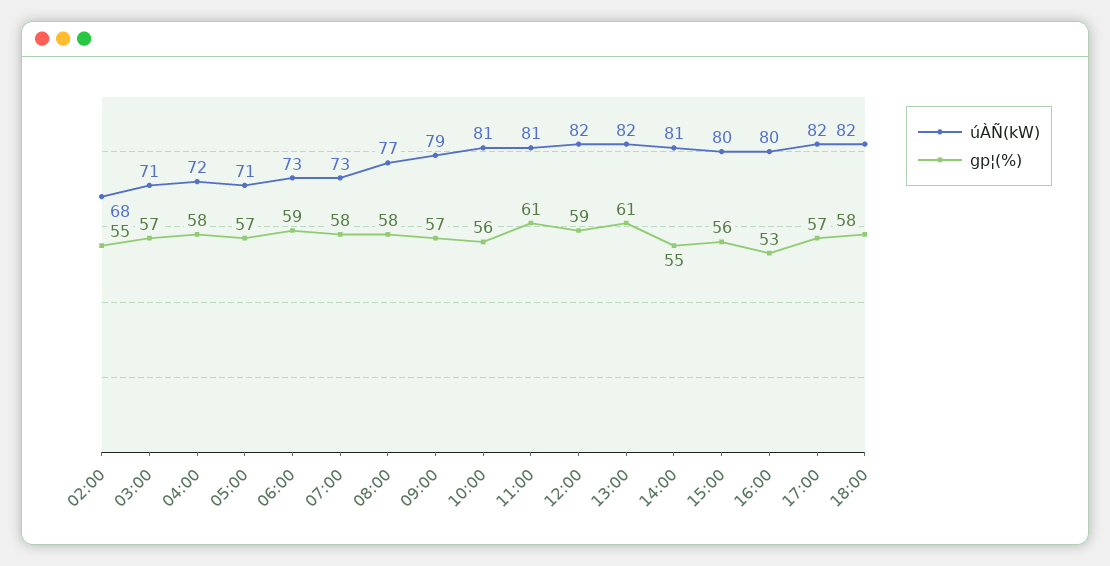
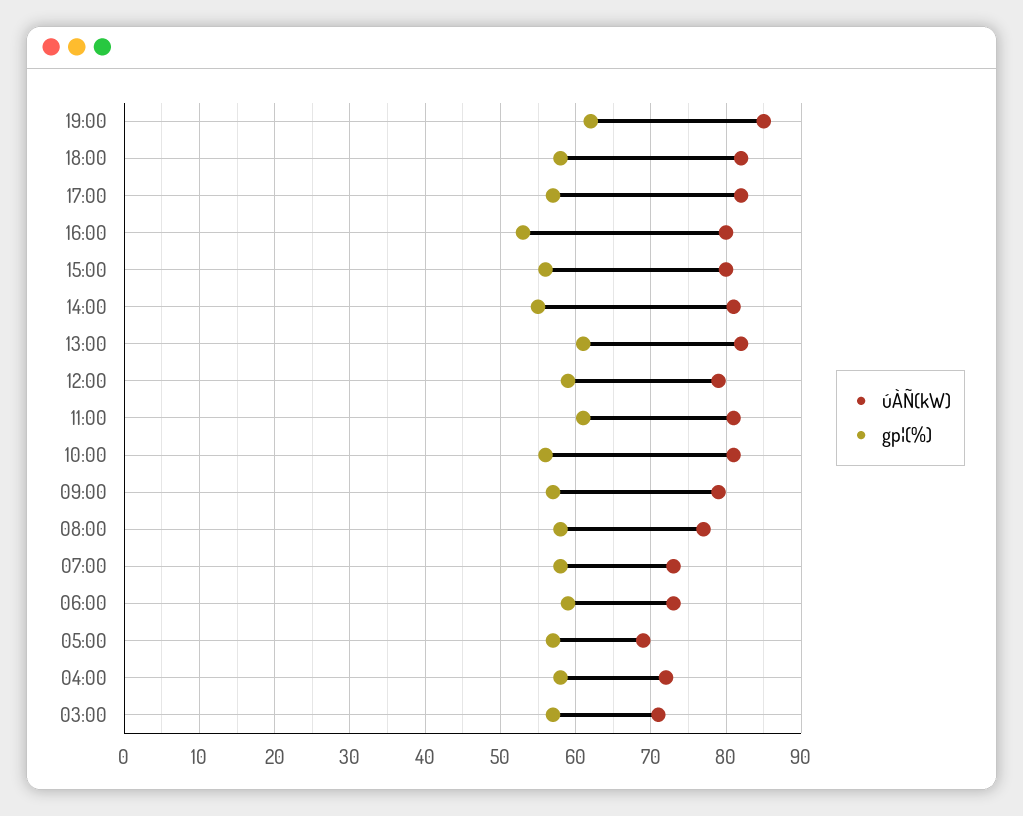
úÀÑ(kW), 02:00: 68 -> none
gp¦(%), 02:00: 55 -> none
úÀÑ(kW), 05:00: 71 -> 69
úÀÑ(kW), 12:00: 82 -> 79
úÀÑ(kW), 19:00: none -> 85
gp¦(%), 19:00: none -> 62

